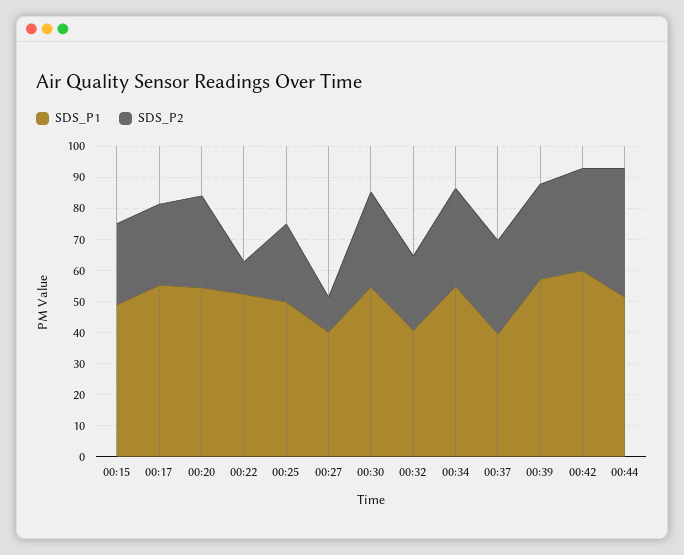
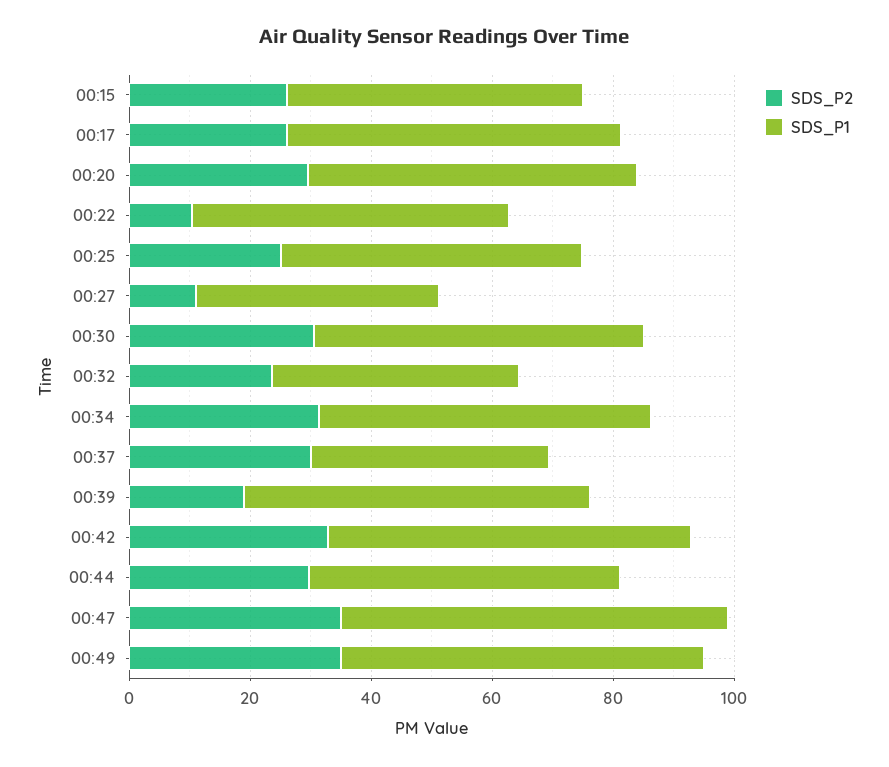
SDS_P2, 00:39: 30 -> 20
SDS_P2, 00:44: 40 -> 30
SDS_P2, 00:47: none -> 35
SDS_P1, 00:47: none -> 65
SDS_P2, 00:49: none -> 35
SDS_P1, 00:49: none -> 60

